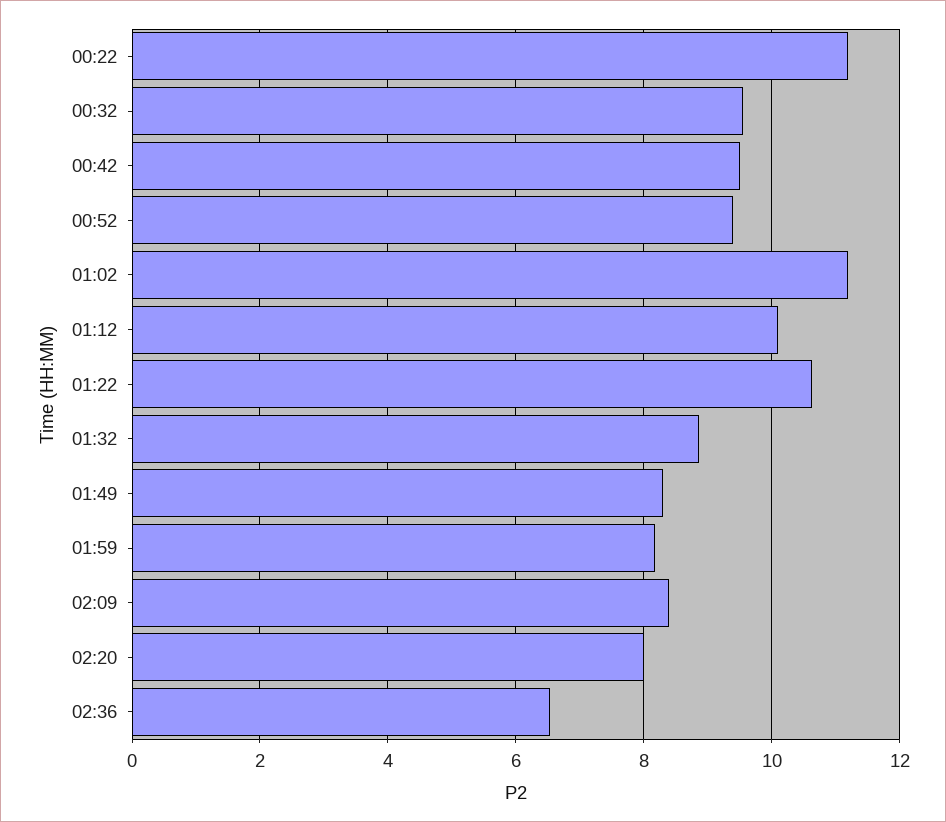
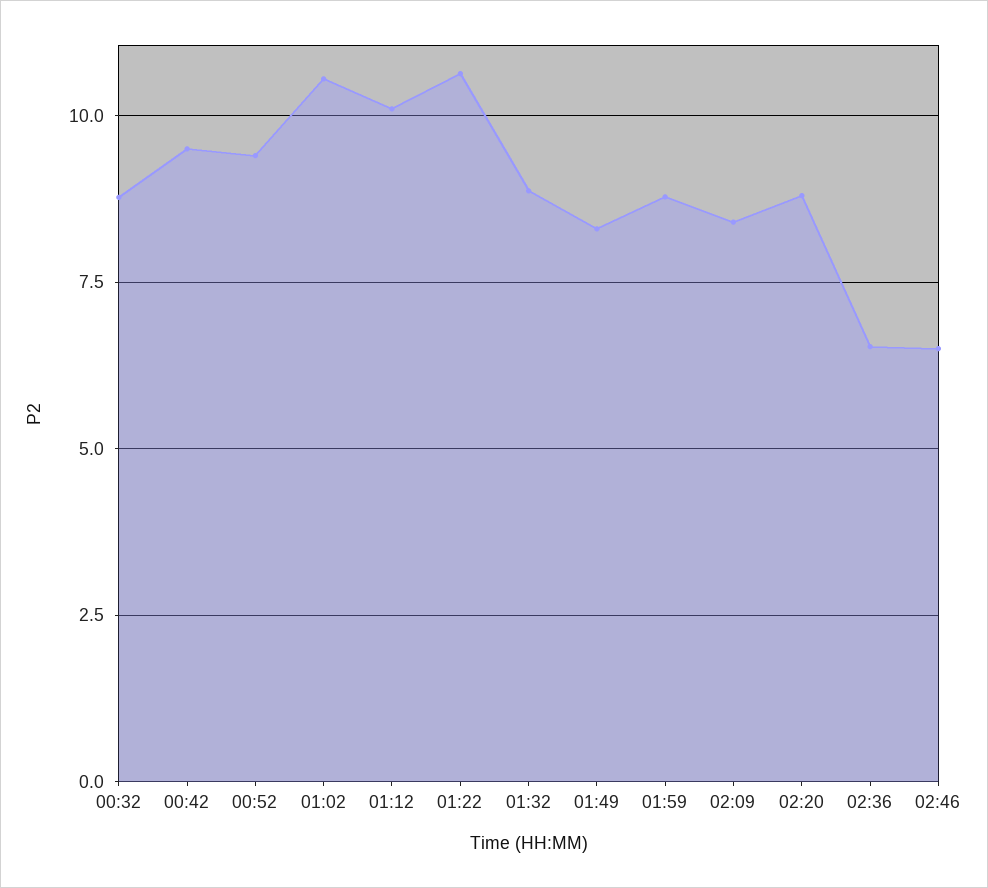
00:22: 11.2 -> none
00:32: 9.6 -> 8.75
01:02: 11.2 -> 10.5
01:59: 8.2 -> 8.75
02:20: 8 -> 8.75
02:46: none -> 6.5

